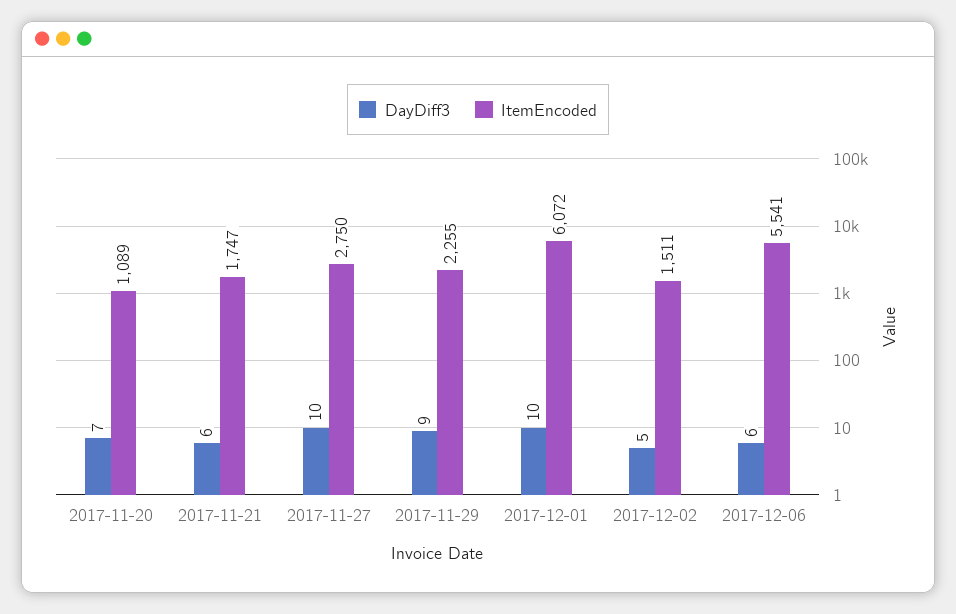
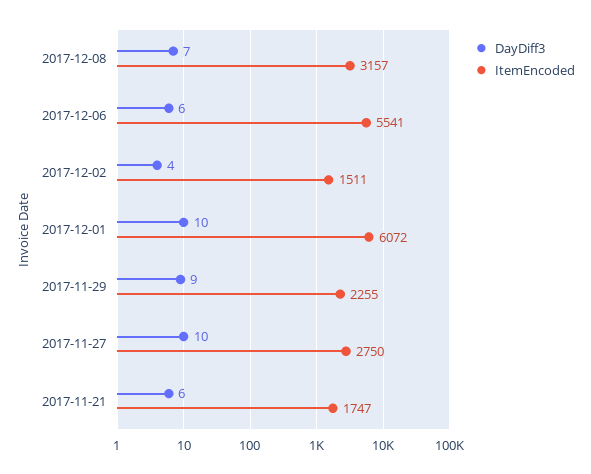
DayDiff3, 2017-11-20: 7 -> none
ItemEncoded, 2017-11-20: 1089 -> none
DayDiff3, 2017-12-02: 5 -> 4
DayDiff3, 2017-12-08: none -> 7
ItemEncoded, 2017-12-08: none -> 3157

